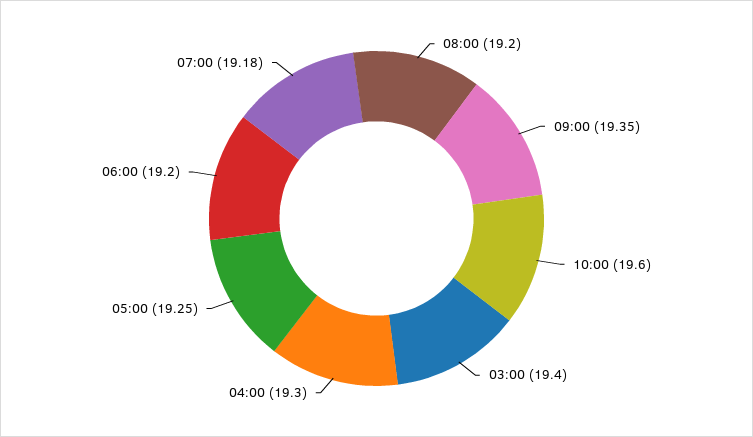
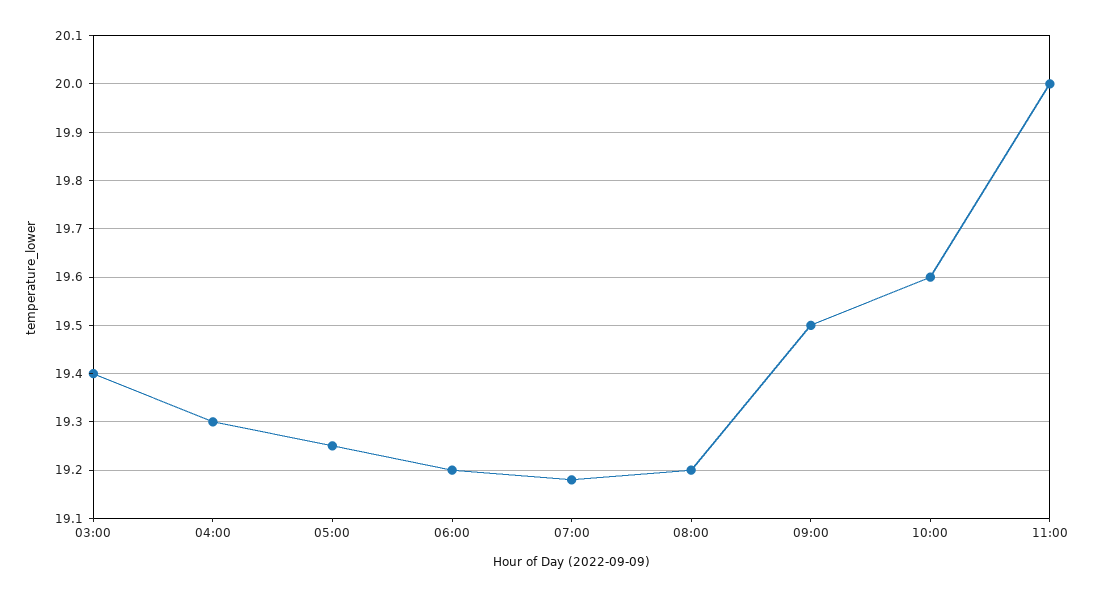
09:00: 19.35 -> 19.5
11:00: none -> 20

